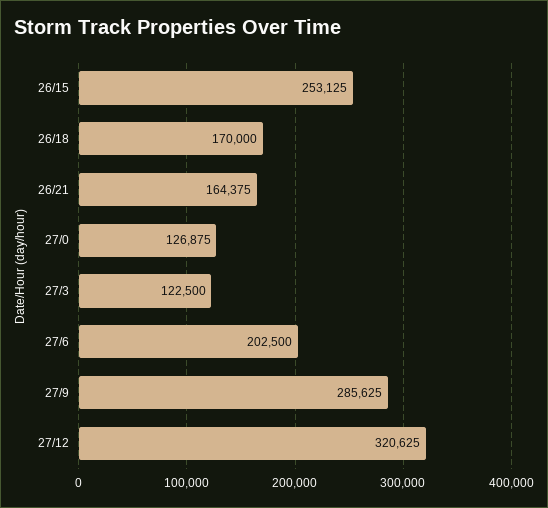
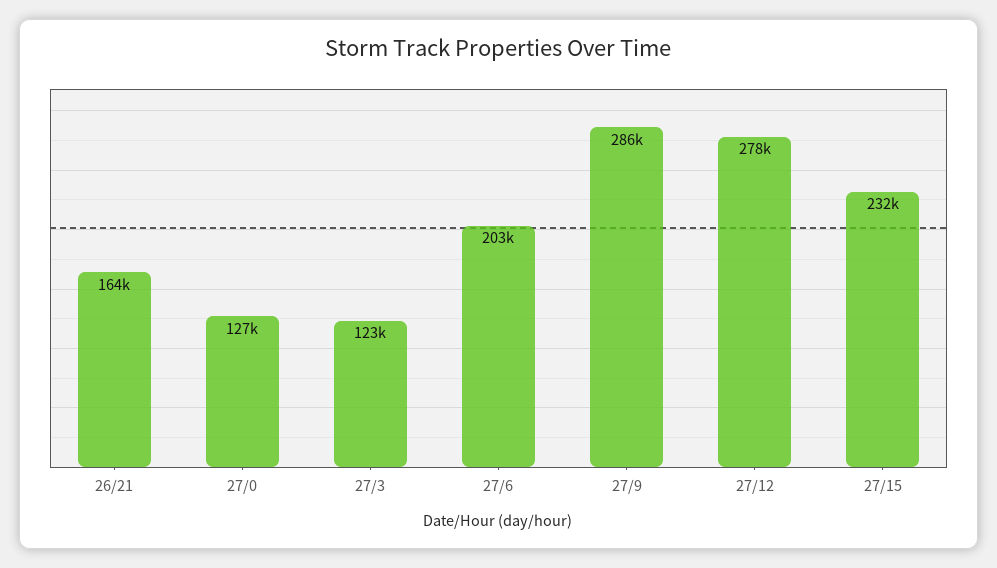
26/15: 253125 -> none
26/18: 170000 -> none
27/12: 320625 -> 278000
27/15: none -> 232000

